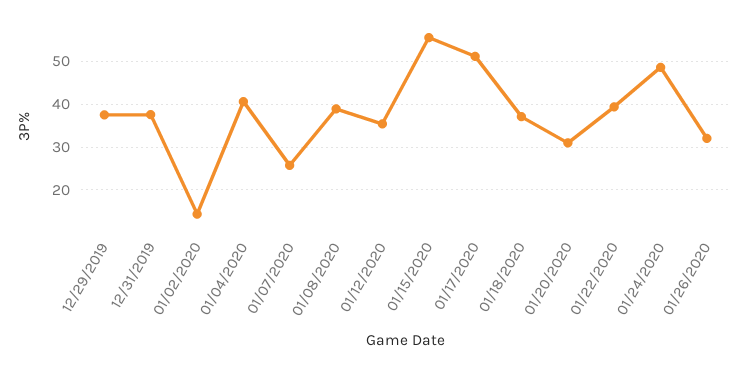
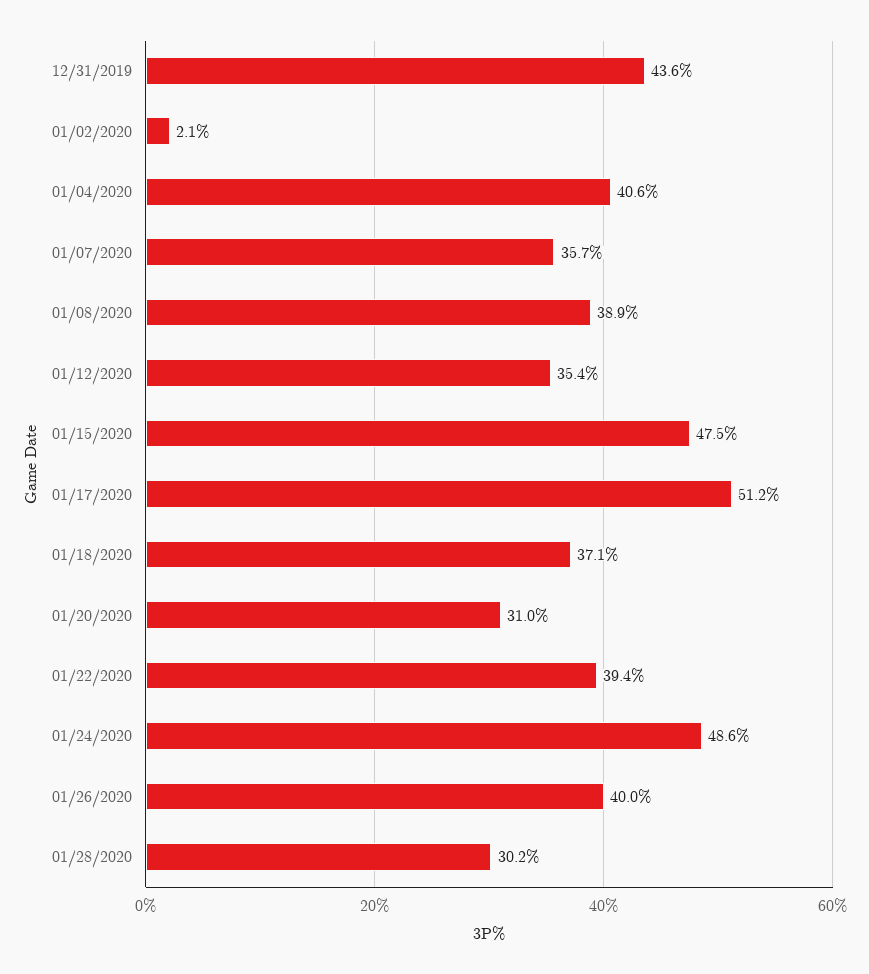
12/29/2019: 38 -> none
12/31/2019: 38 -> 43.6
01/02/2020: 14 -> 2.1
01/07/2020: 26 -> 35.7
01/15/2020: 56 -> 47.5
01/26/2020: 32 -> 40
01/28/2020: none -> 30.2

